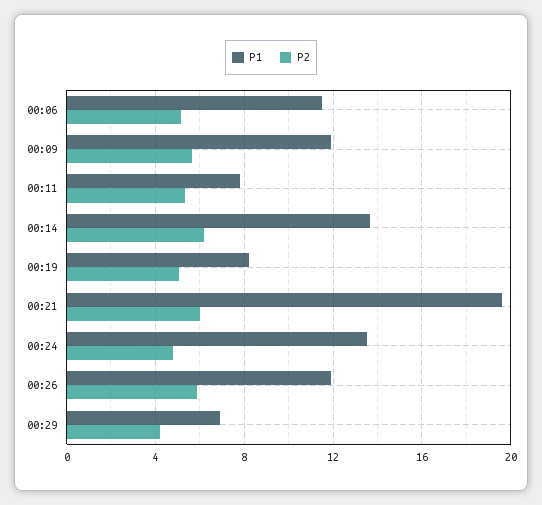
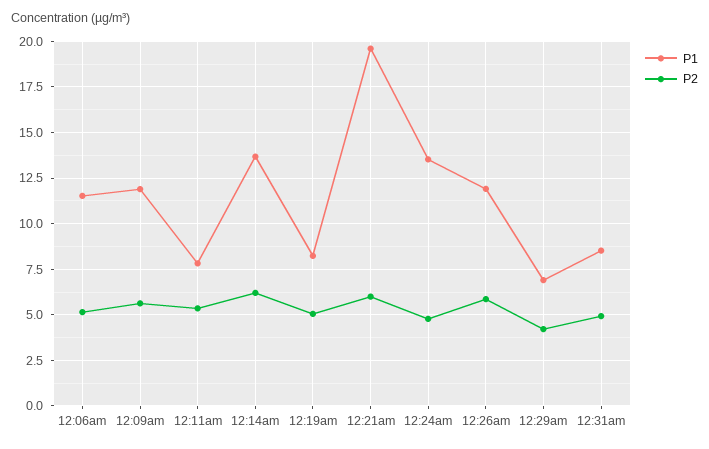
P1, 12:31am: none -> 8.5
P2, 12:31am: none -> 5

